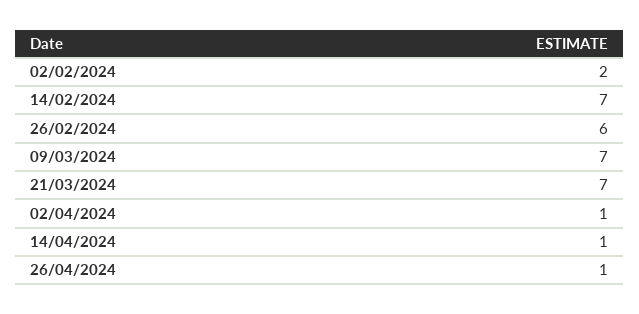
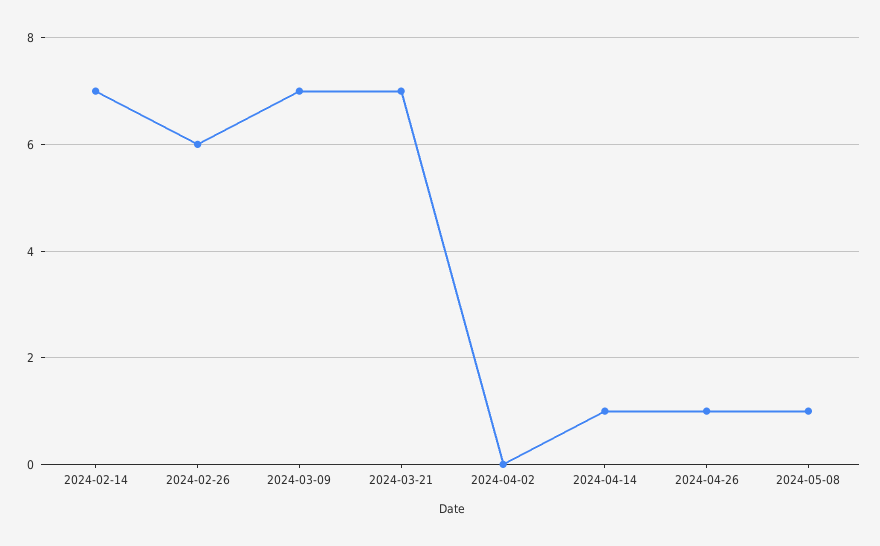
02/02/2024: 2 -> none
02/04/2024: 1 -> 0
2024-05-08: none -> 1

